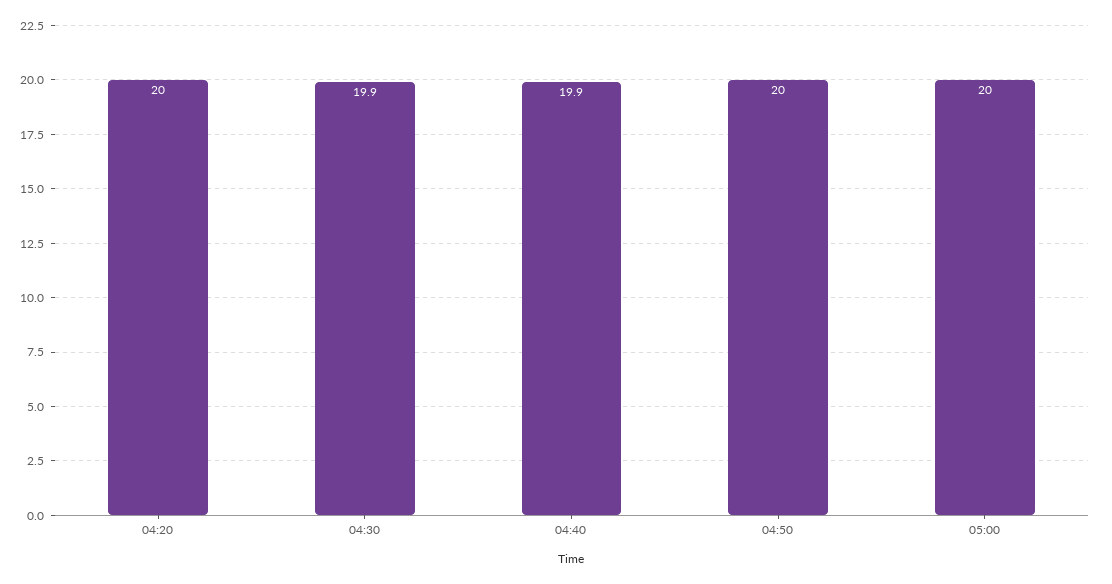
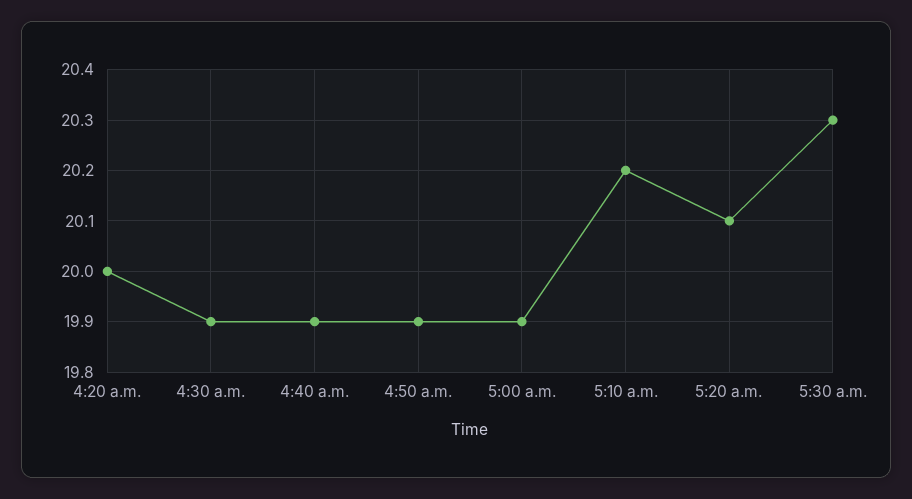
04:50: 20 -> 19.9
05:00: 20 -> 19.9
5:10 a.m.: none -> 20.2
5:20 a.m.: none -> 20.1
5:30 a.m.: none -> 20.3

